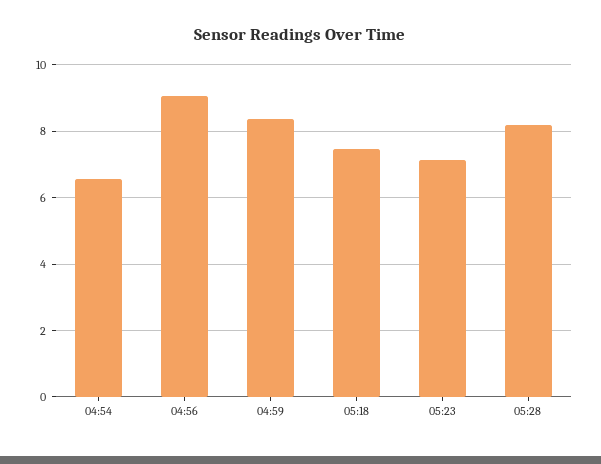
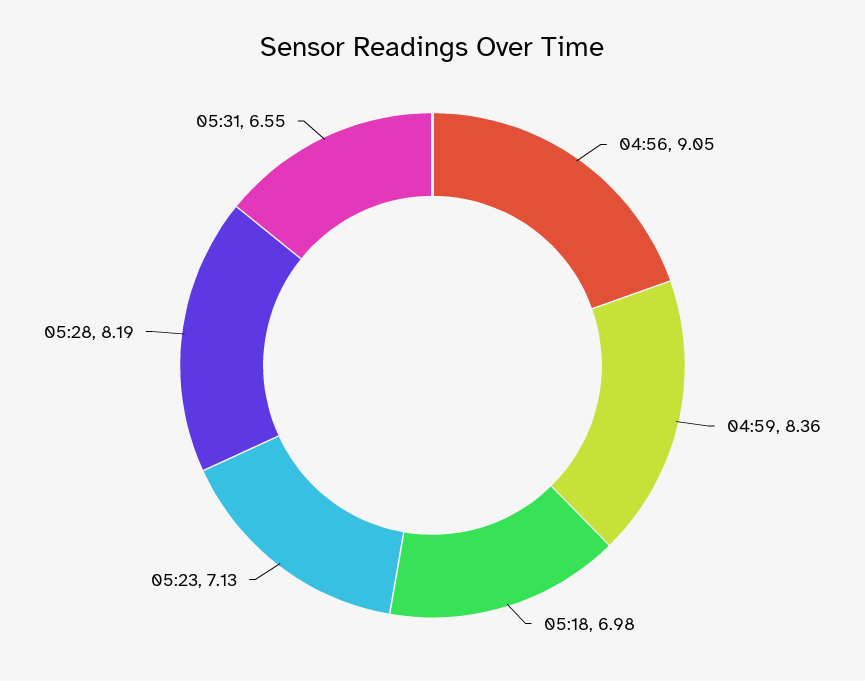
04:54: 6.6 -> none
05:18: 7.4 -> 6.98
05:31: none -> 6.55

